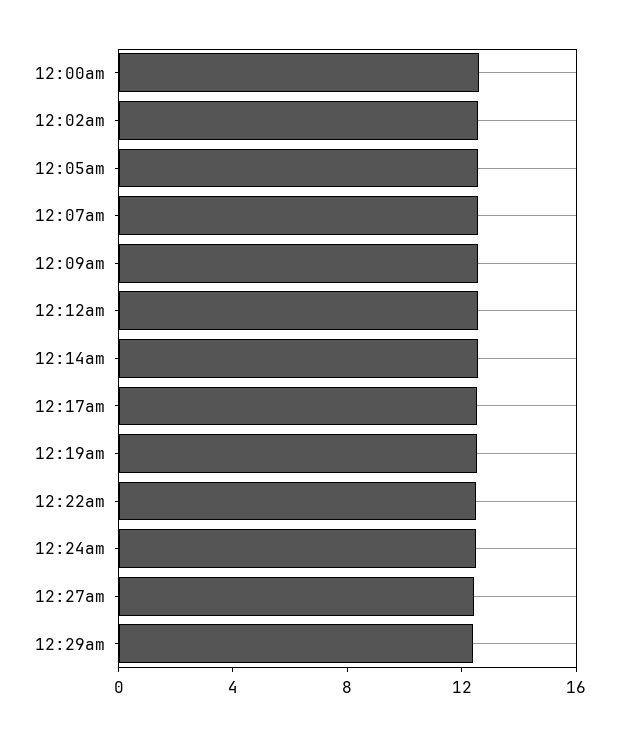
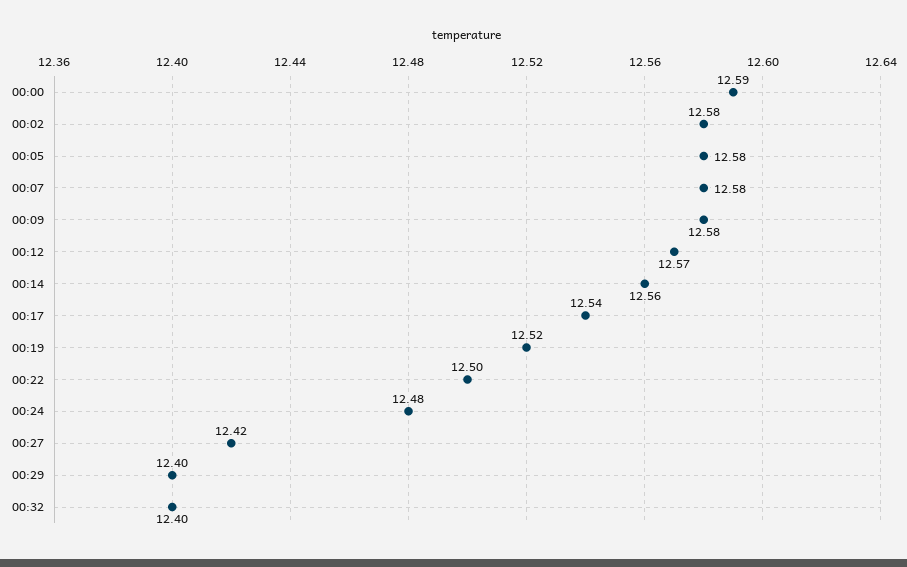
00:32: none -> 12.4

